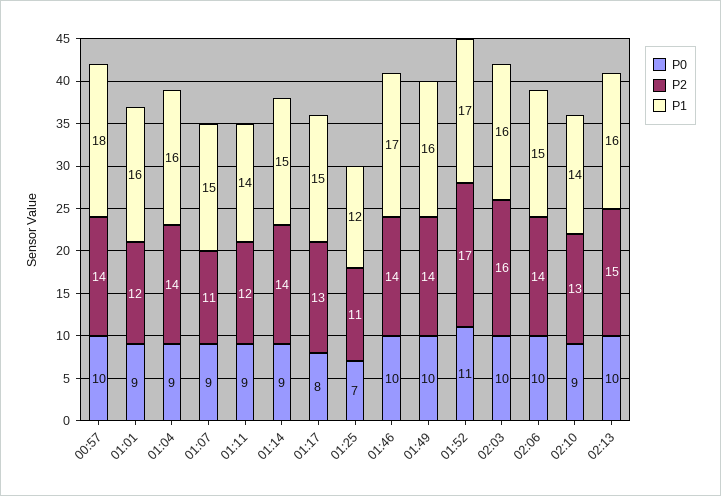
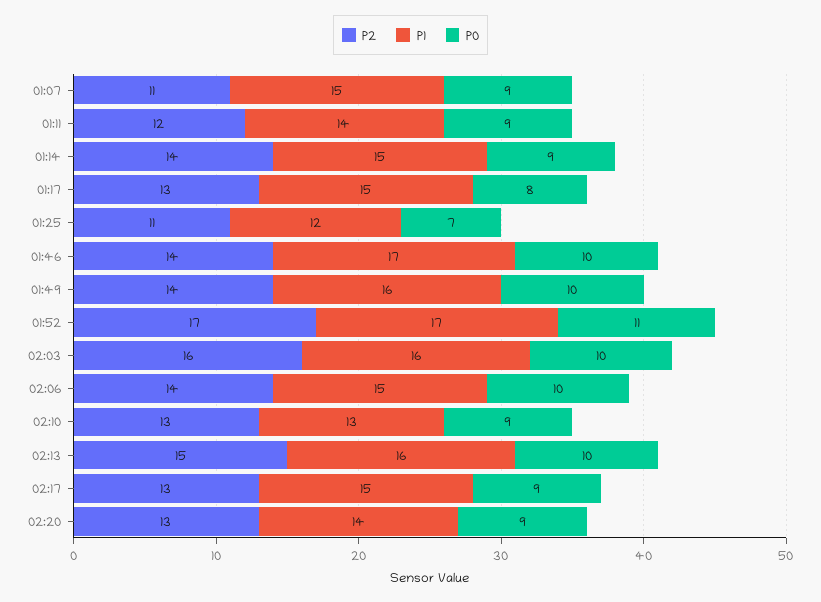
P0, 00:57: 10 -> none
P2, 00:57: 14 -> none
P1, 00:57: 18 -> none
P0, 01:01: 9 -> none
P2, 01:01: 12 -> none
P1, 01:01: 16 -> none
P0, 01:04: 9 -> none
P2, 01:04: 14 -> none
P1, 01:04: 16 -> none
P1, 02:10: 14 -> 13
P2, 02:17: none -> 13
P1, 02:17: none -> 15
P0, 02:17: none -> 9
P2, 02:20: none -> 13
P1, 02:20: none -> 14
P0, 02:20: none -> 9

